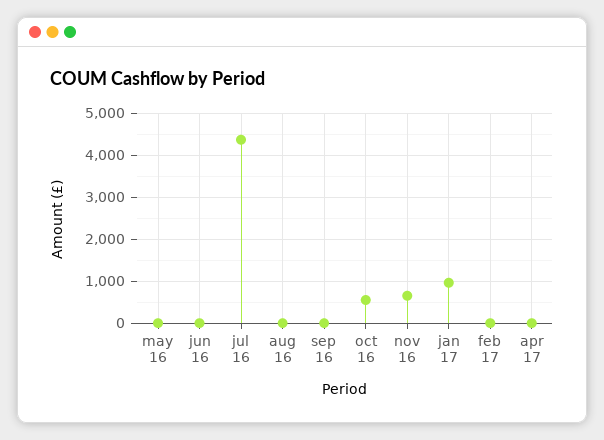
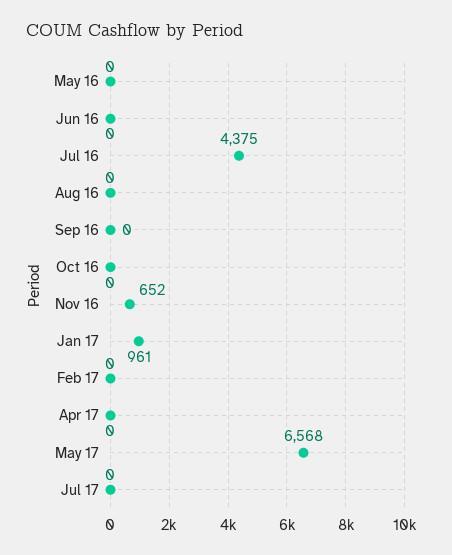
oct 16: 600 -> 0
May 17: none -> 6568
Jul 17: none -> 0

